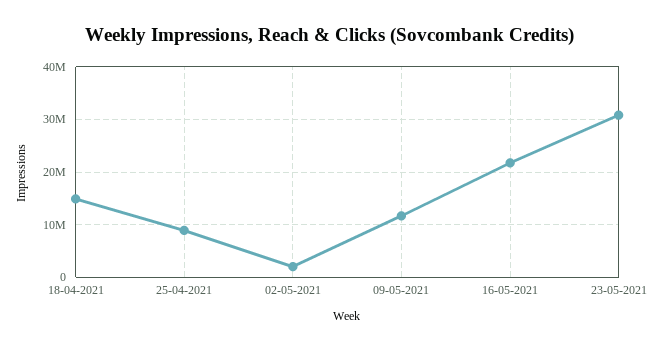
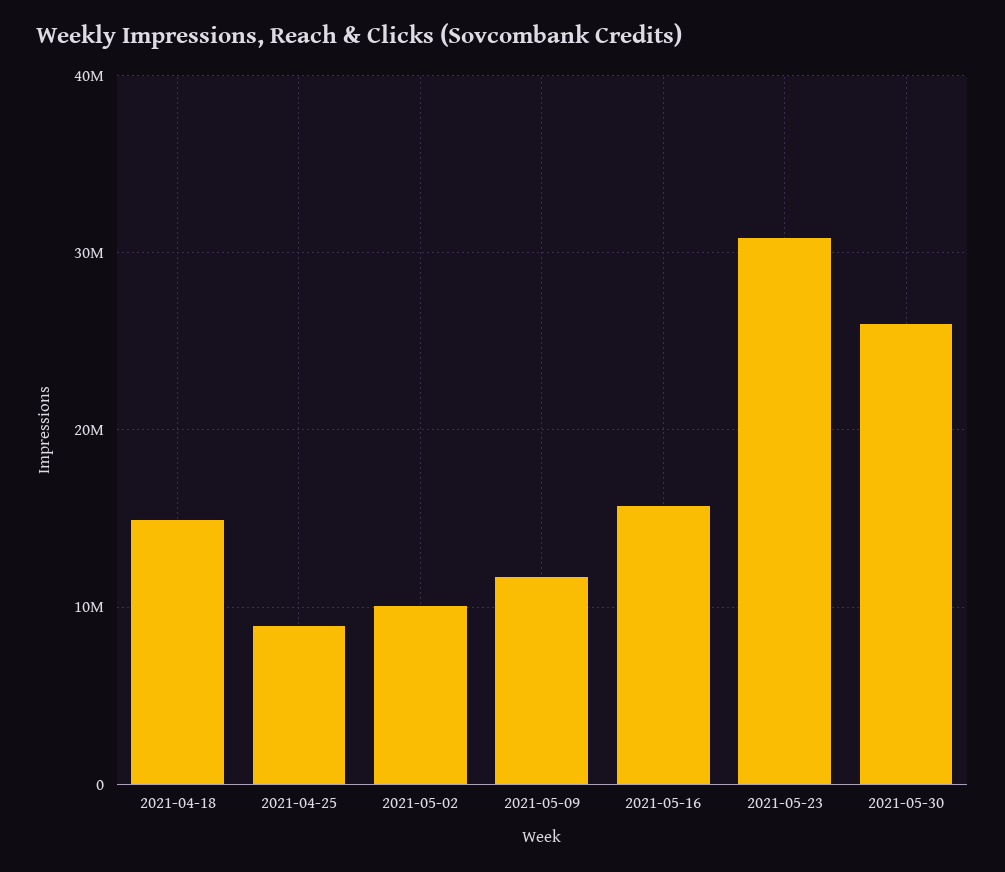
02-05-2021: 2000000 -> 10000000
16-05-2021: 22000000 -> 16000000
2021-05-30: none -> 26000000

